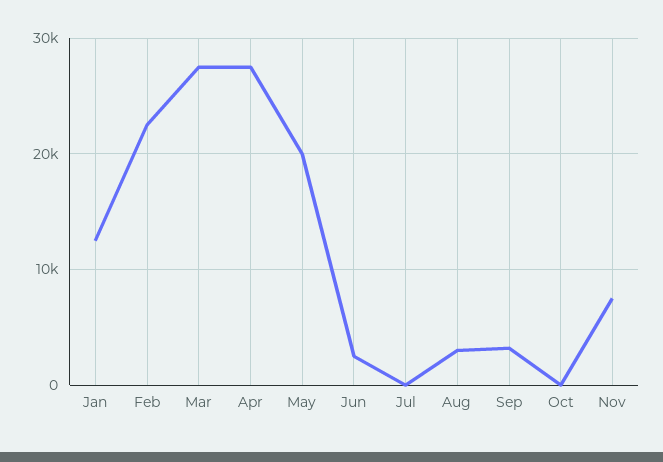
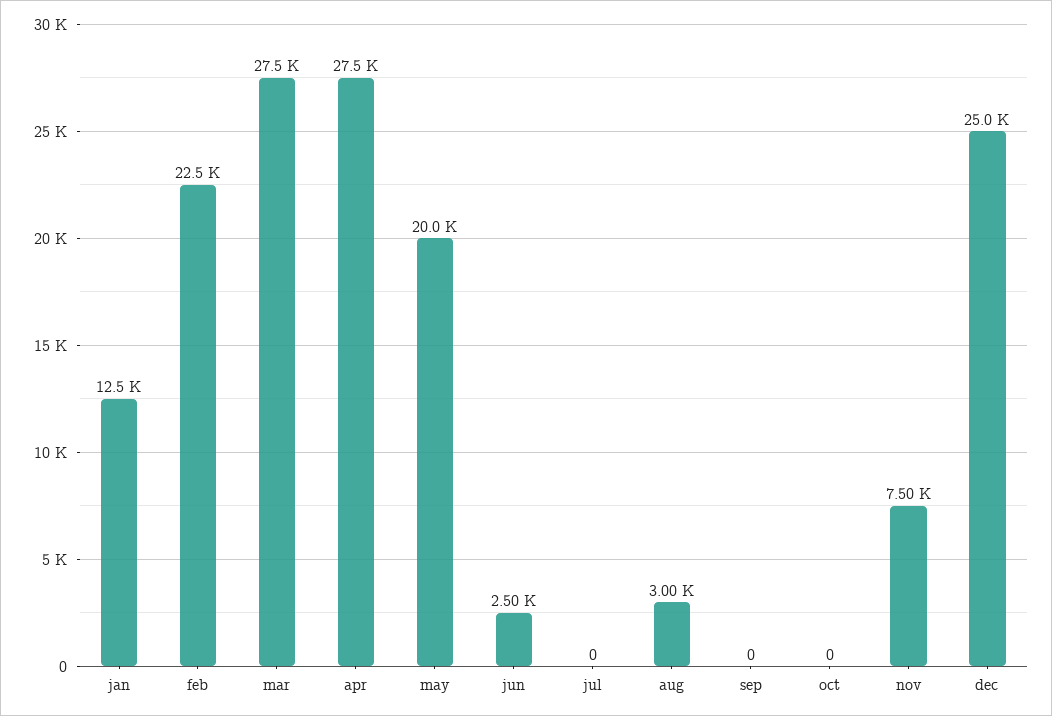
Sep: 3000 -> 0
dec: none -> 25000

